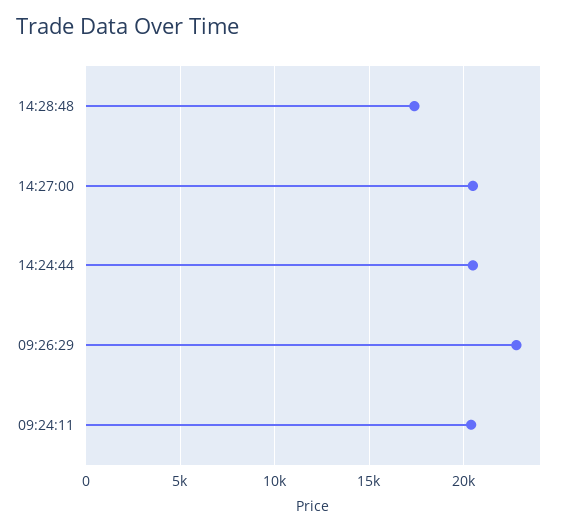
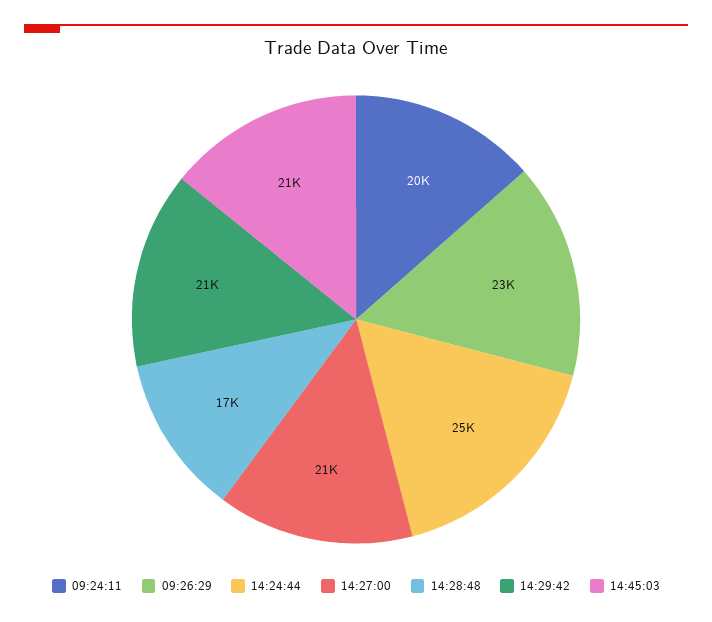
14:24:44: 20500 -> 25000
14:29:42: none -> 21000
14:45:03: none -> 21000

